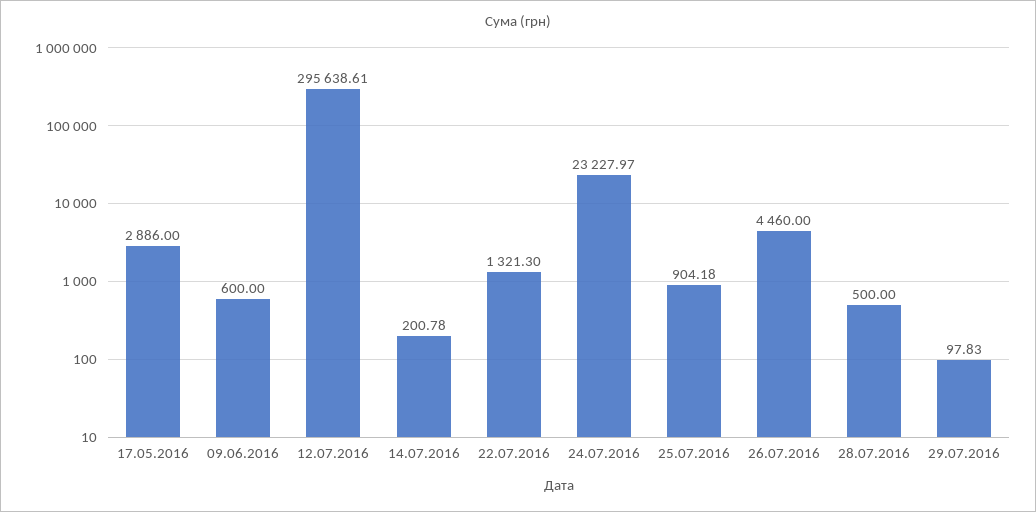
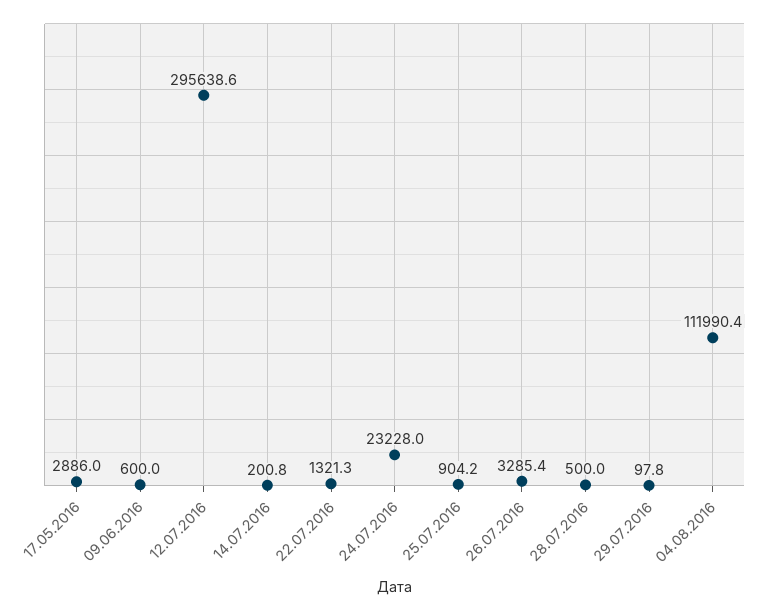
26.07.2016: 4460 -> 3285.4
04.08.2016: none -> 111990.4

